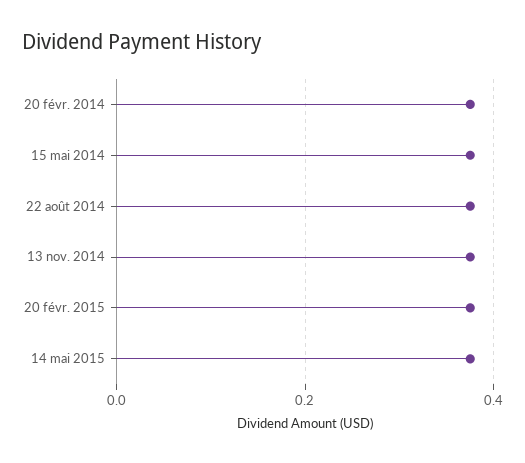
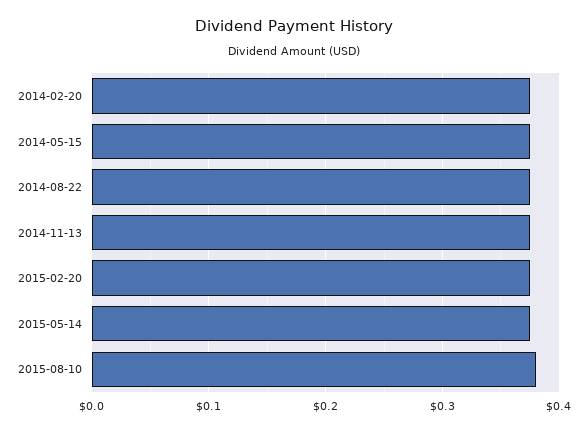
2015-08-10: none -> 0.38

